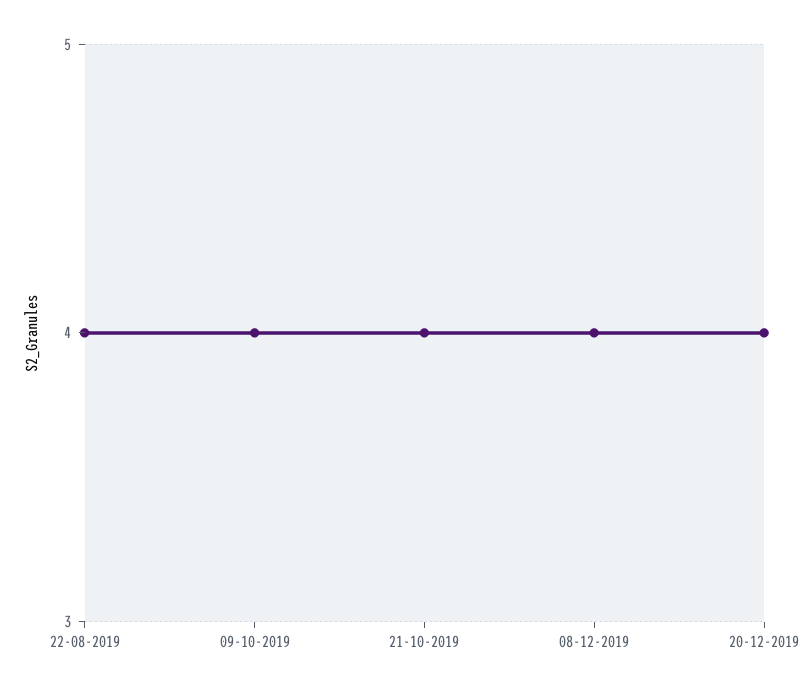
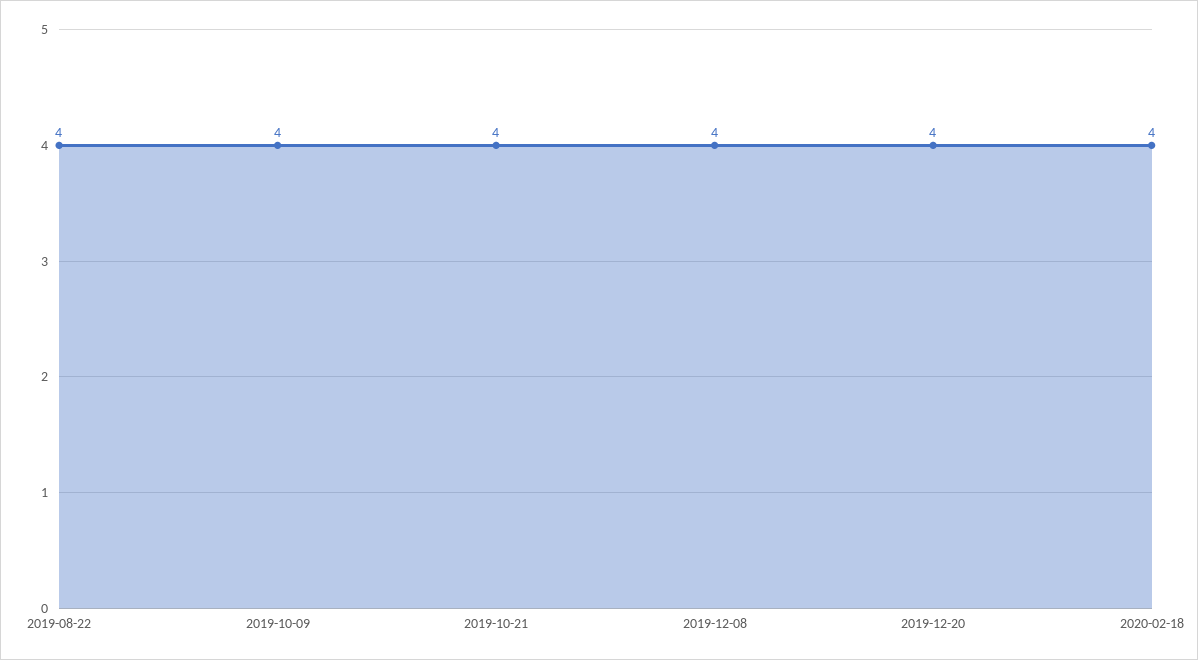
2020-02-18: none -> 4

